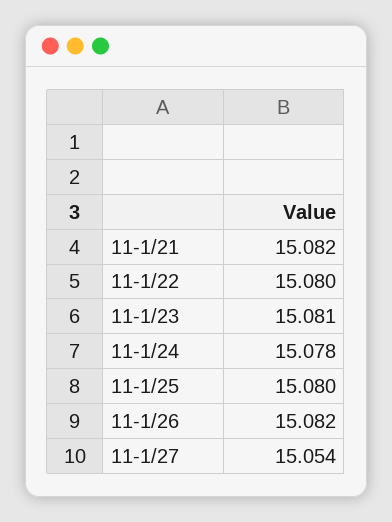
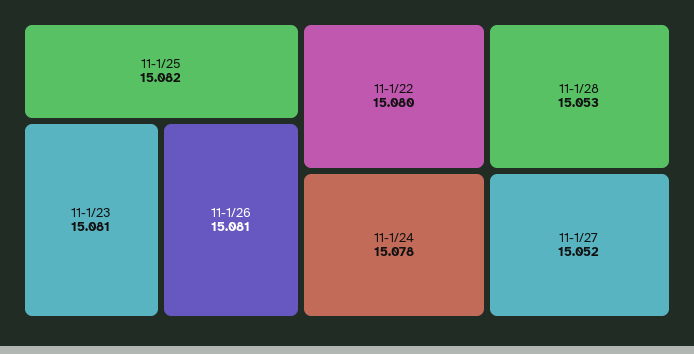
11-1/21: 15.082 -> none
11-1/25: 15.08 -> 15.082
11-1/26: 15.082 -> 15.081
11-1/27: 15.054 -> 15.052
11-1/28: none -> 15.053

